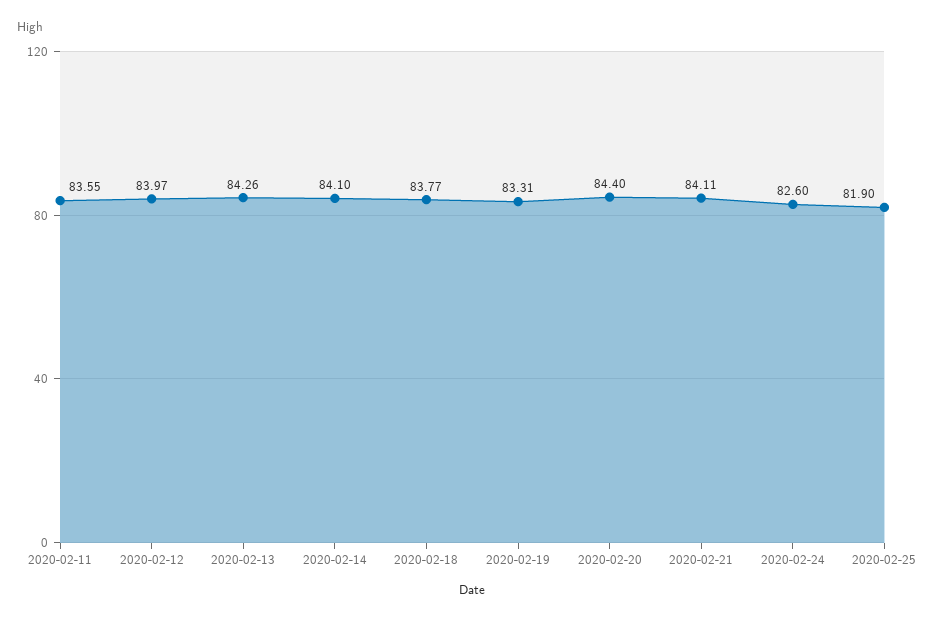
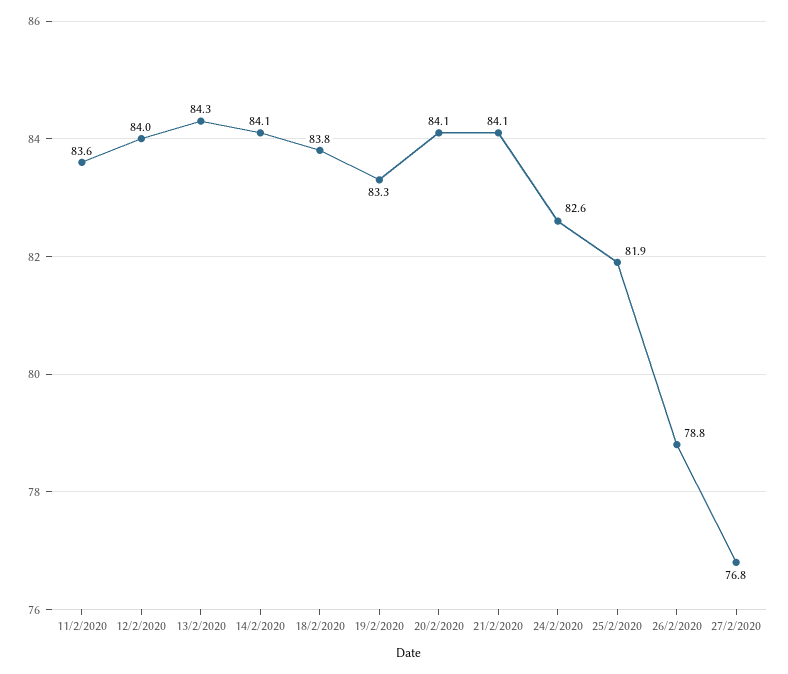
2020-02-20: 84.4 -> 84.1
26/2/2020: none -> 78.8
27/2/2020: none -> 76.8

